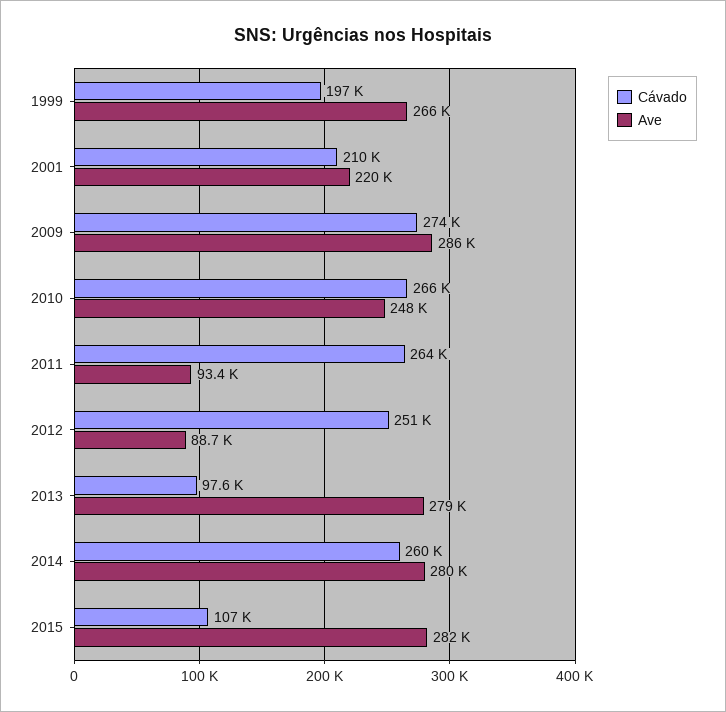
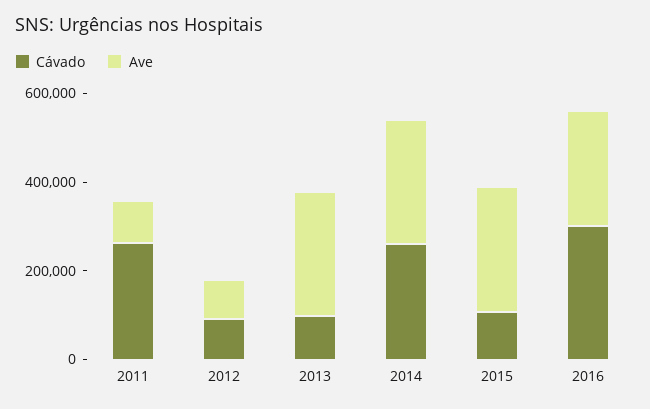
Cávado, 1999: 197000 -> none
Ave, 1999: 266000 -> none
Cávado, 2001: 210000 -> none
Ave, 2001: 220000 -> none
Cávado, 2009: 274000 -> none
Ave, 2009: 286000 -> none
Cávado, 2010: 266000 -> none
Ave, 2010: 248000 -> none
Cávado, 2012: 251000 -> 100000
Cávado, 2016: none -> 300000
Ave, 2016: none -> 250000

